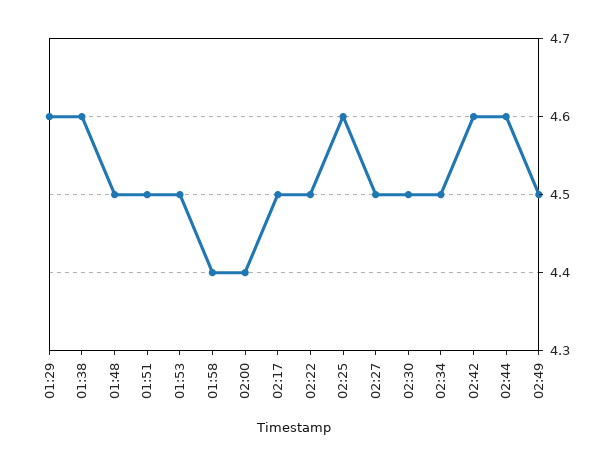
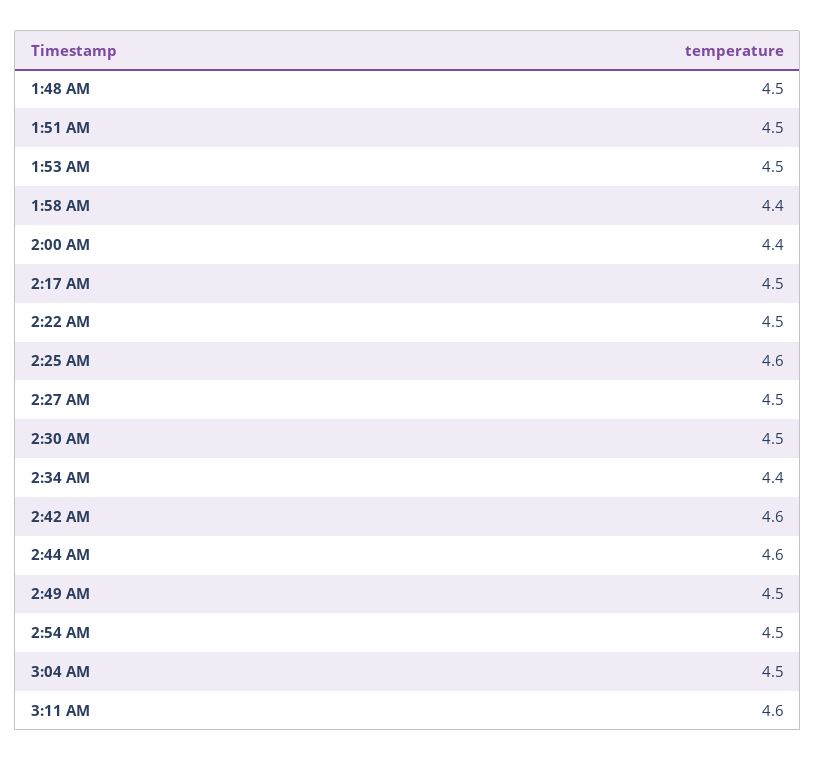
01:29: 4.6 -> none
01:38: 4.6 -> none
02:34: 4.5 -> 4.4
2:54 AM: none -> 4.5
3:04 AM: none -> 4.5
3:11 AM: none -> 4.6

